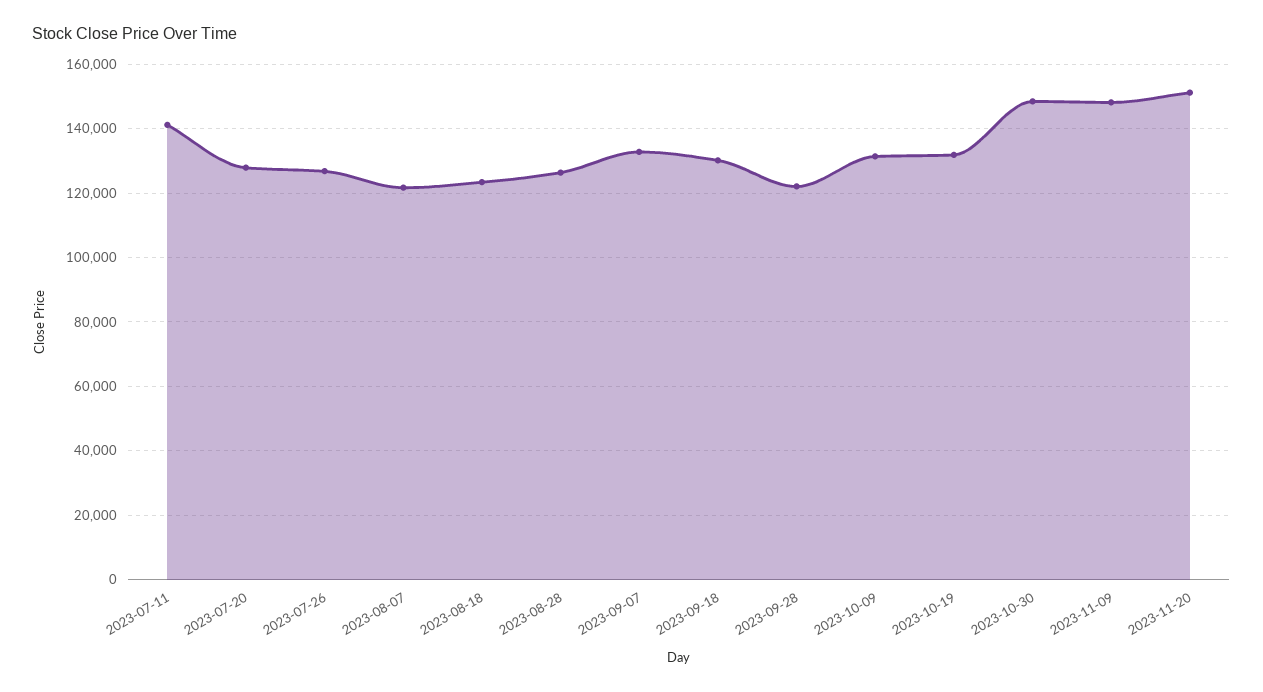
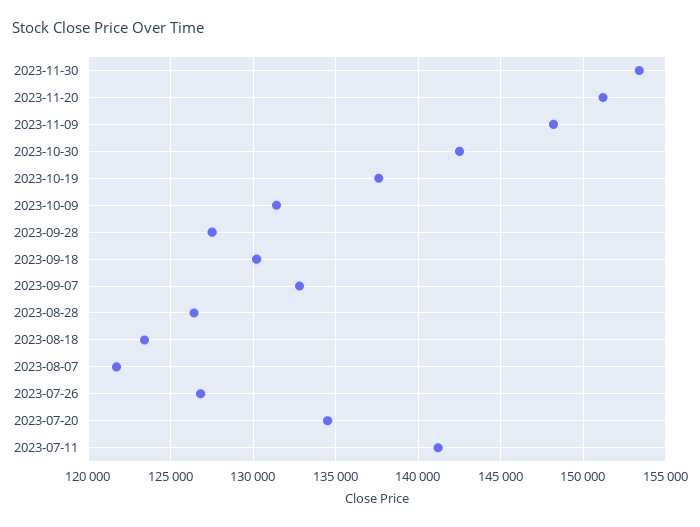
2023-07-20: 128000 -> 134500
2023-09-28: 122000 -> 127500
2023-10-19: 132000 -> 137500
2023-10-30: 148000 -> 142500
2023-11-30: none -> 153500

